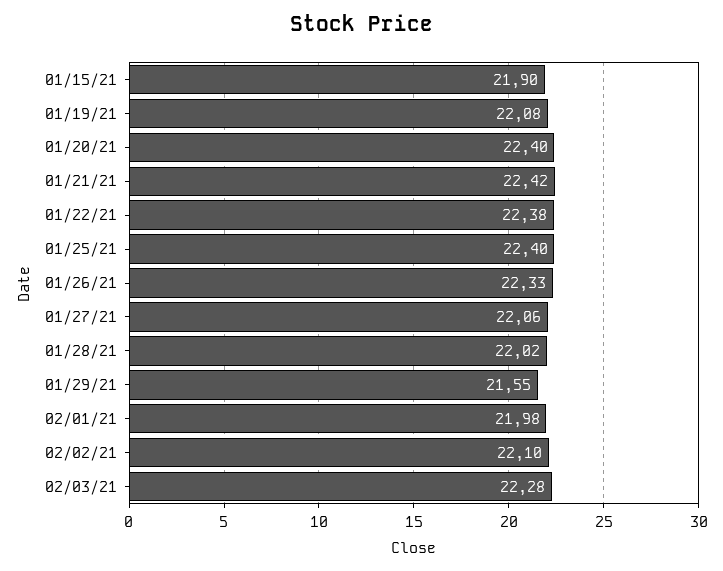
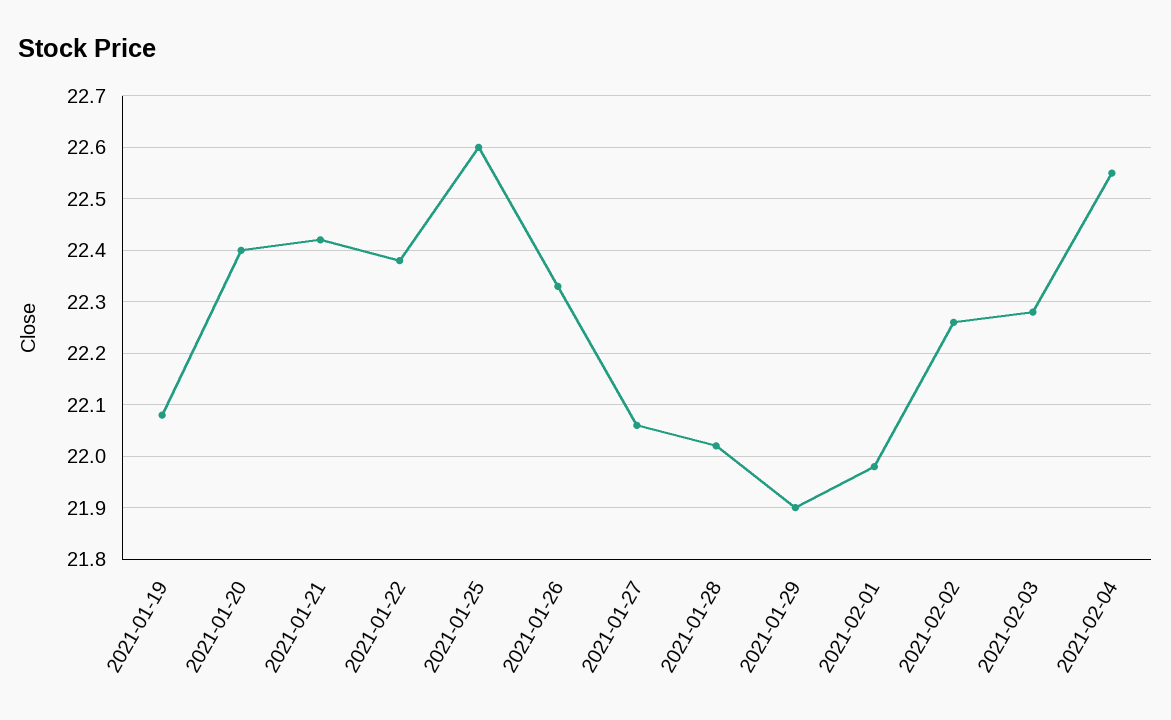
01/15/21: 21.9 -> none
01/25/21: 22.4 -> 22.6
01/29/21: 21.55 -> 21.9
02/02/21: 22.1 -> 22.25
2021-02-04: none -> 22.55

